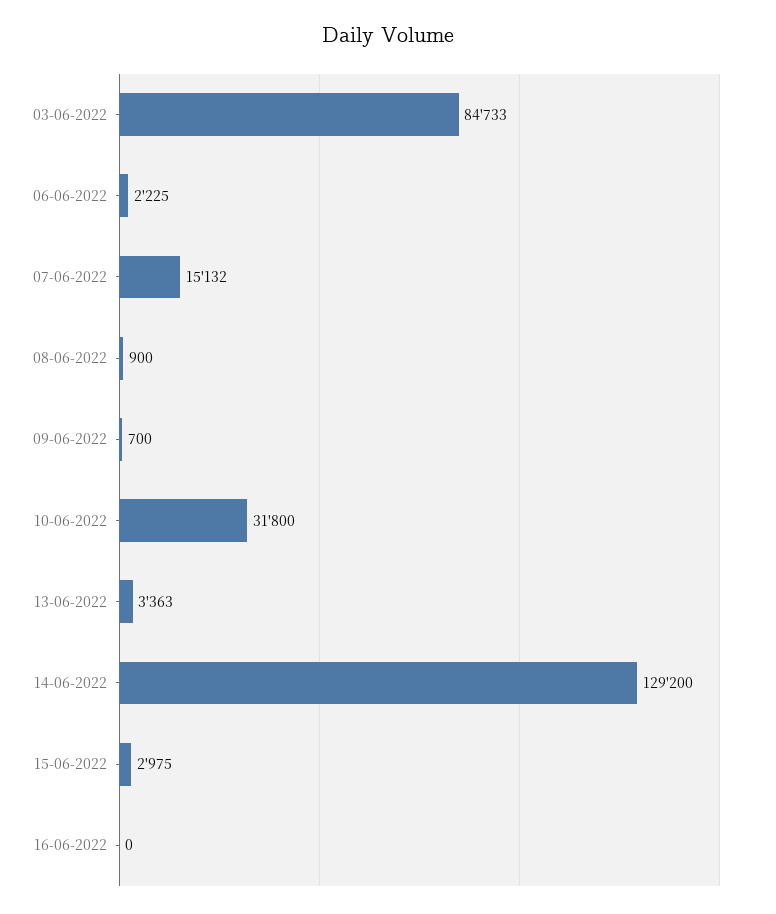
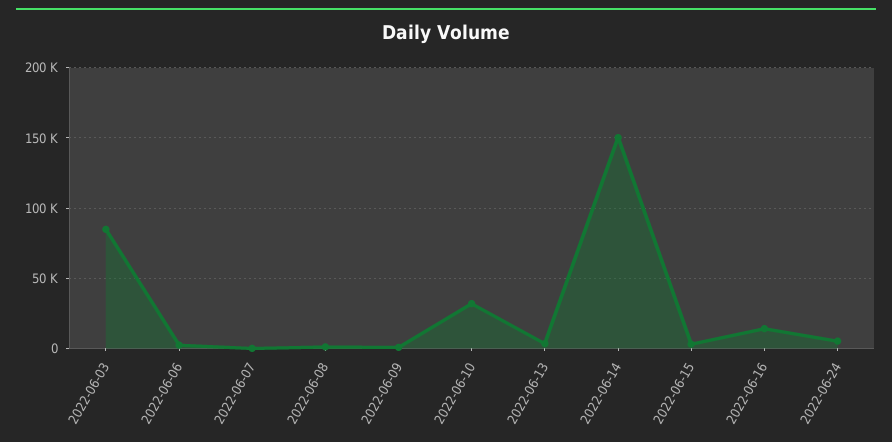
07-06-2022: 15132 -> 0
14-06-2022: 129200 -> 150000
16-06-2022: 0 -> 15000
2022-06-24: none -> 5000

